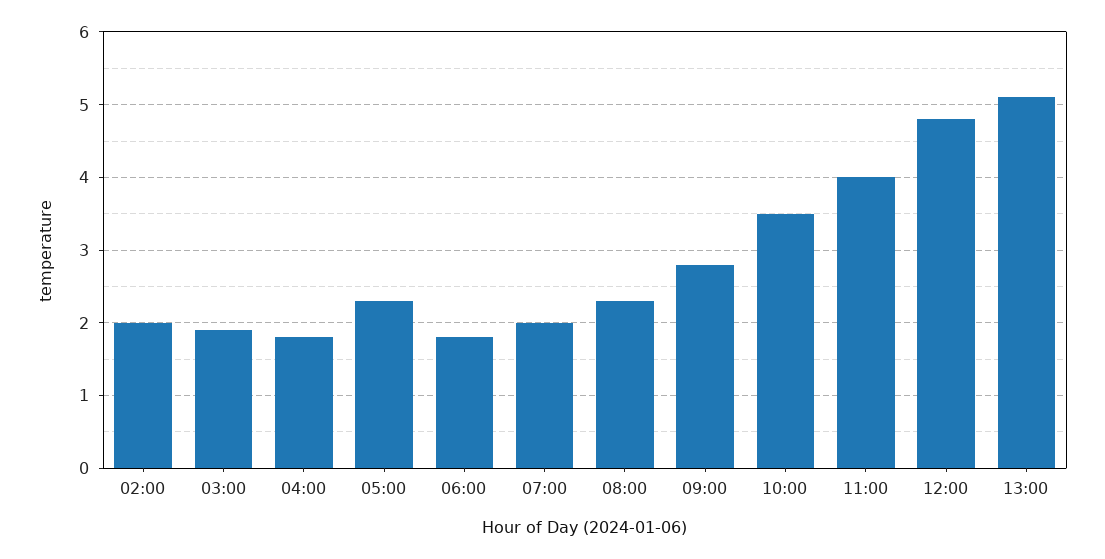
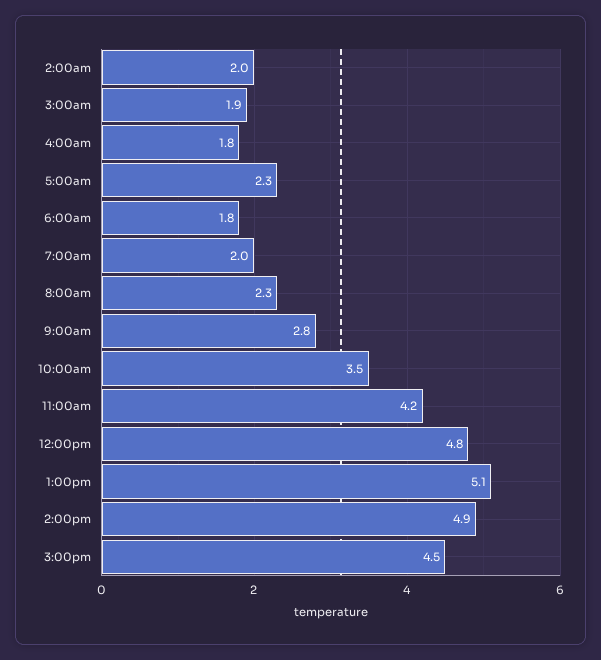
11:00: 4 -> 4.2
2:00pm: none -> 4.9
3:00pm: none -> 4.5

